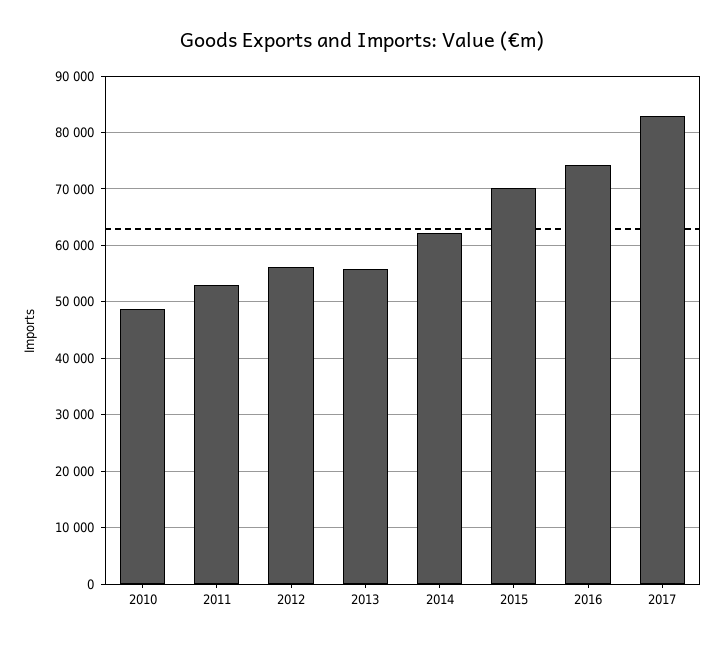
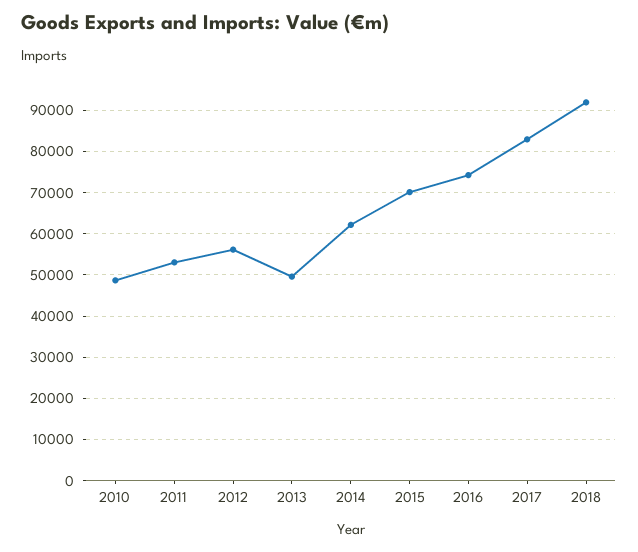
2013: 56000 -> 50000
2018: none -> 92000

